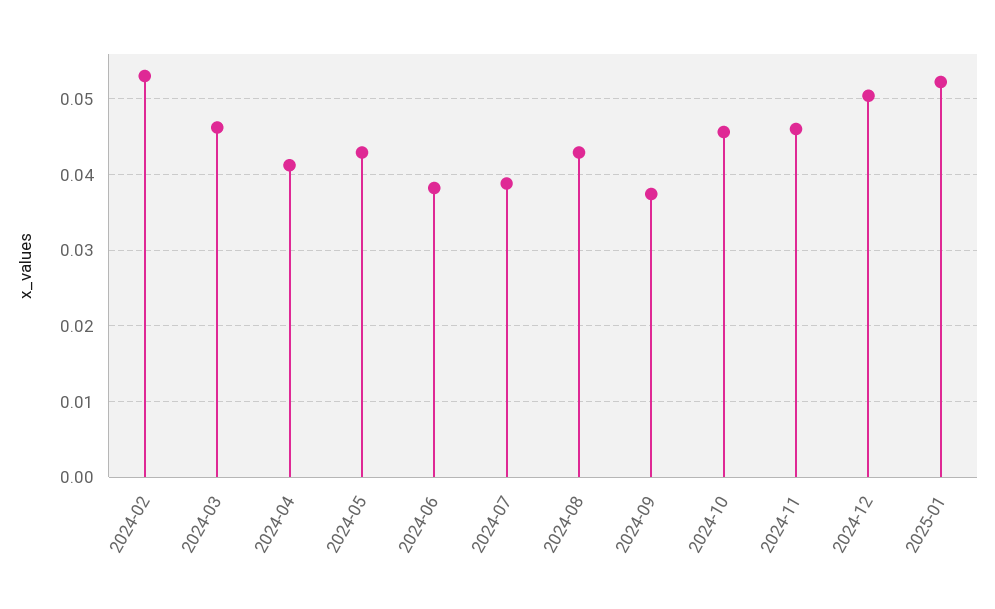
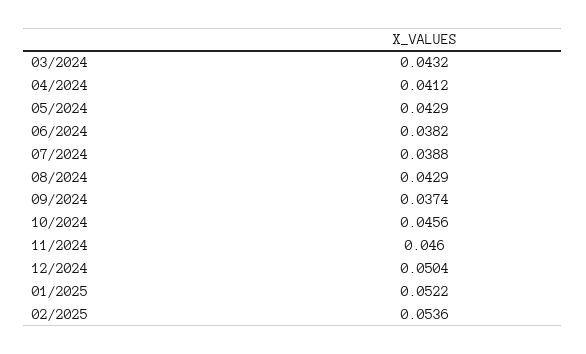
2024-02: 0.053 -> none
2024-03: 0.046 -> 0.0432
02/2025: none -> 0.0536

